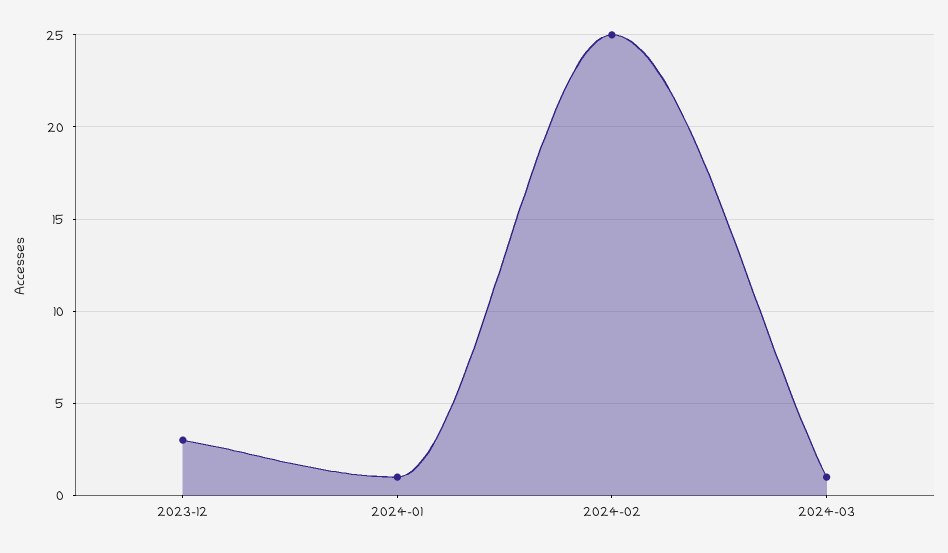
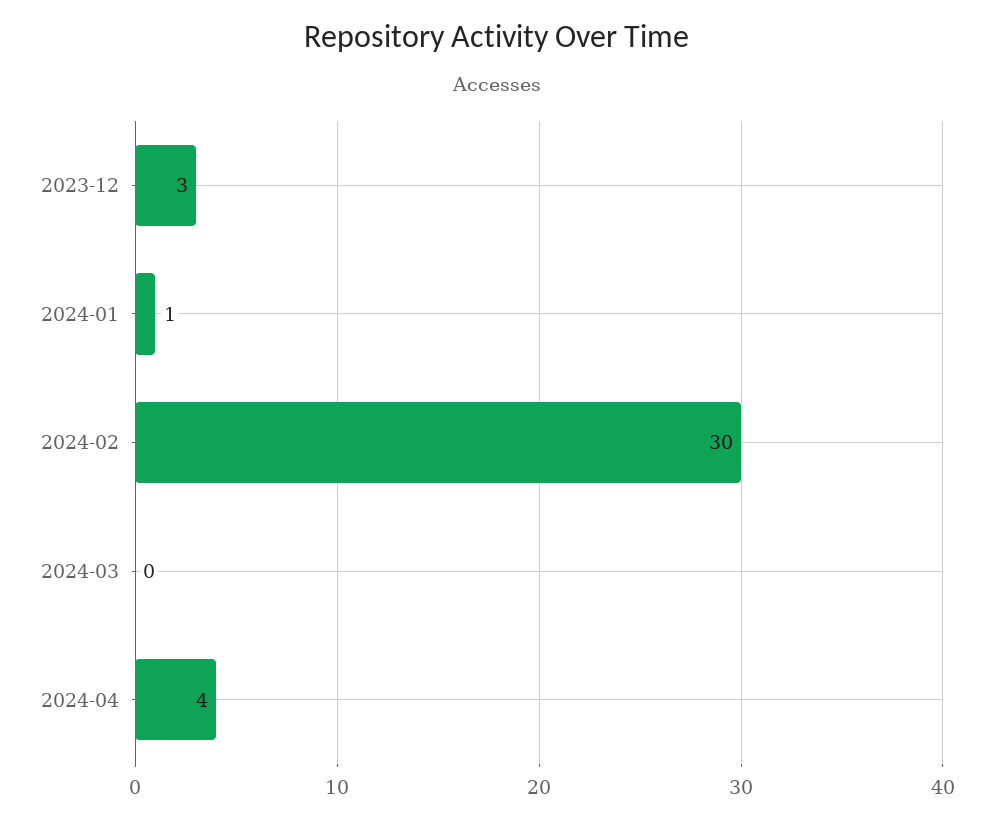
2024-02: 25 -> 30
2024-03: 1 -> 0
2024-04: none -> 4

